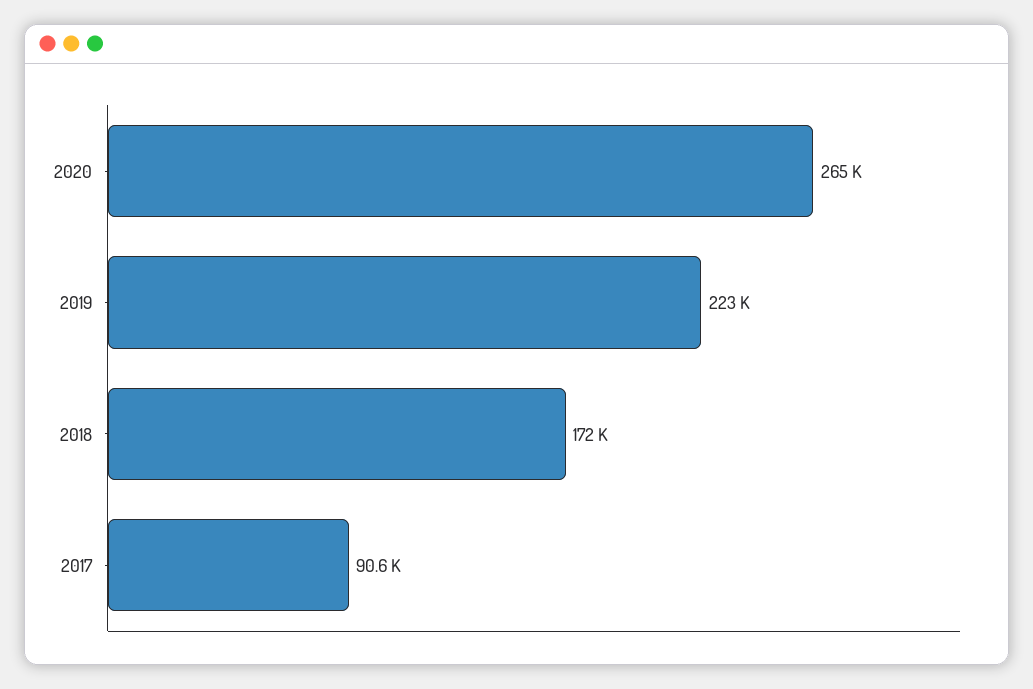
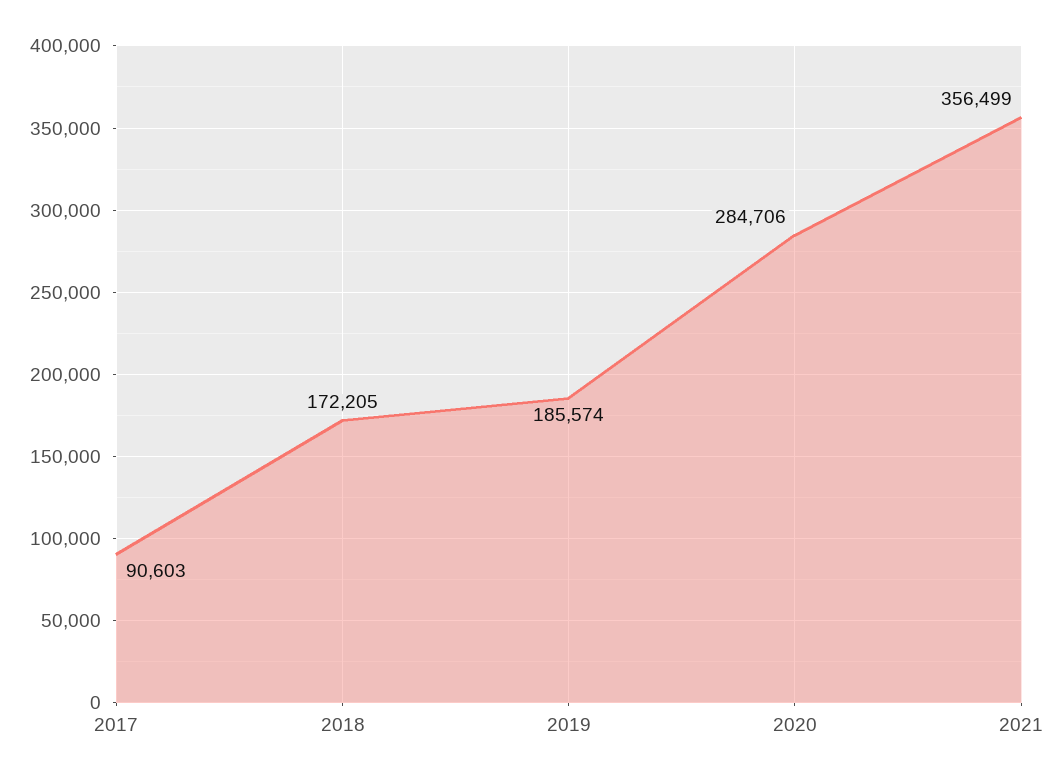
2020: 265000 -> 284706
2019: 223000 -> 185574
2021: none -> 356499

